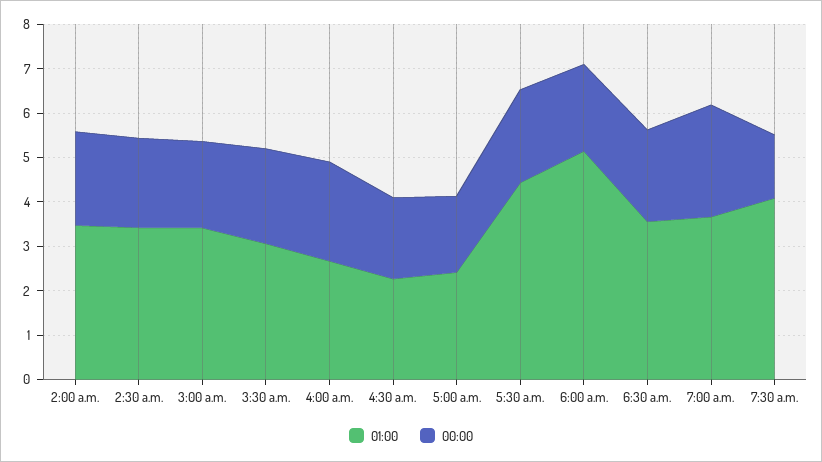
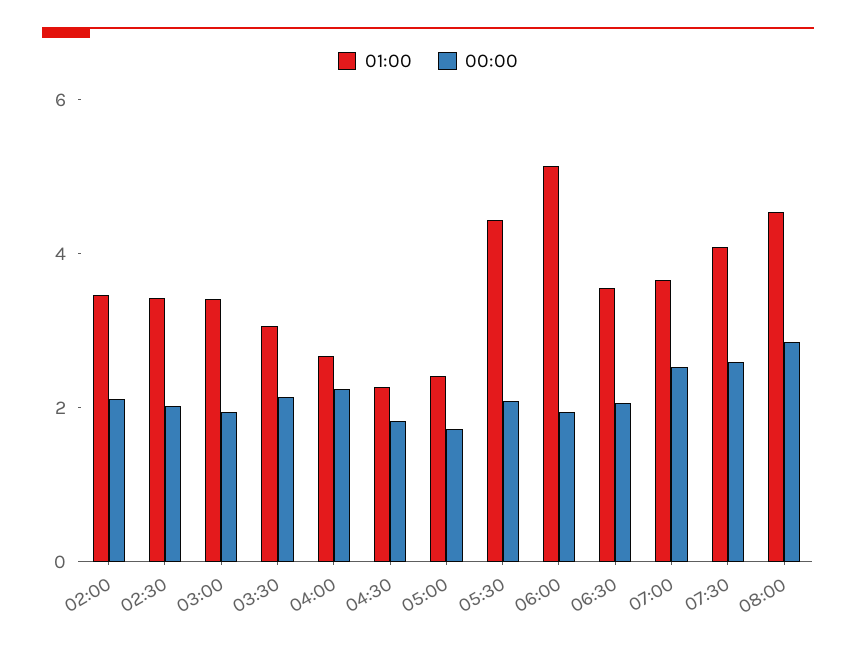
00:00, 7:30 a.m.: 1.4 -> 2.5
01:00, 08:00: none -> 4.5
00:00, 08:00: none -> 3

